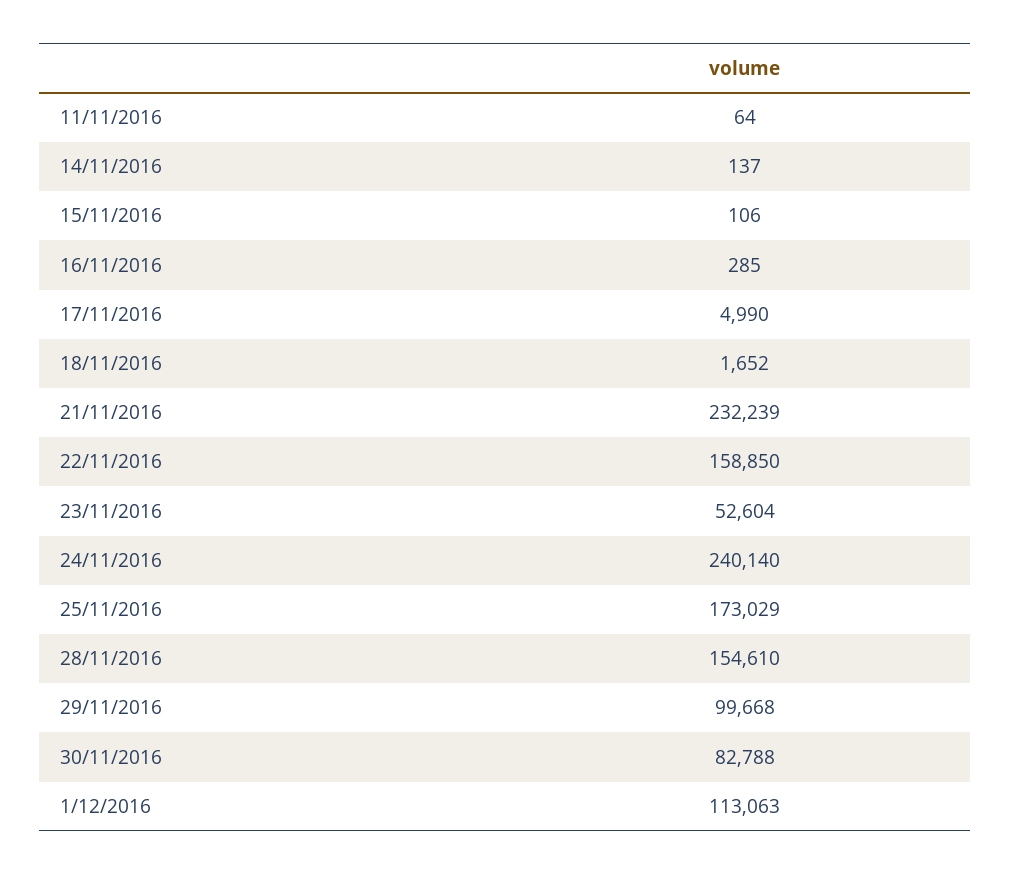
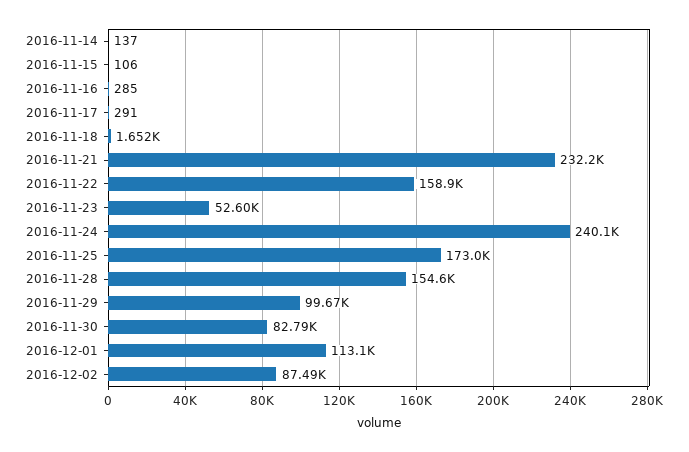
11/11/2016: 64 -> none
17/11/2016: 4990 -> 291
2016-12-02: none -> 87490

